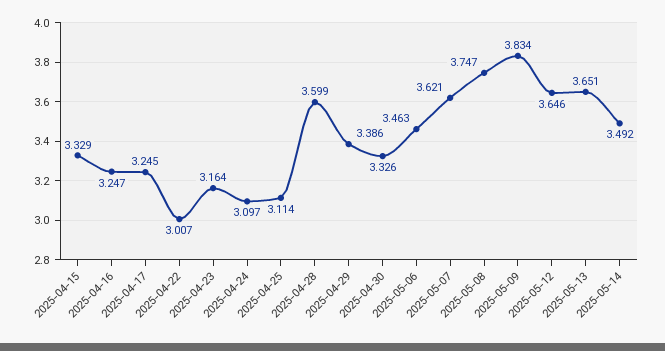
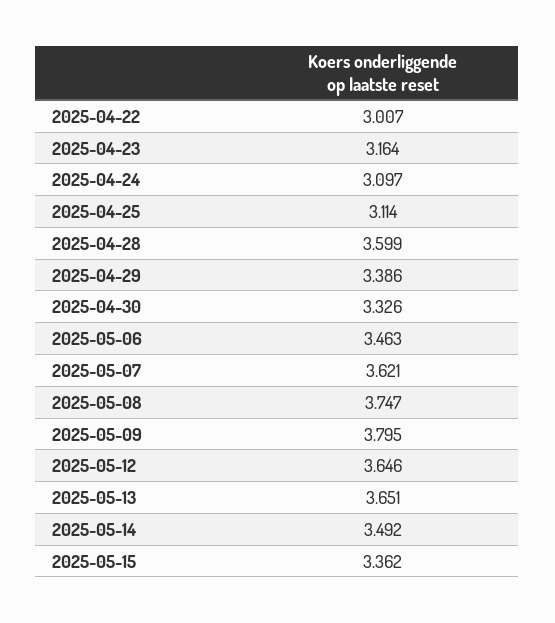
2025-04-15: 3.329 -> none
2025-04-16: 3.247 -> none
2025-04-17: 3.245 -> none
2025-05-09: 3.834 -> 3.795
2025-05-15: none -> 3.362

